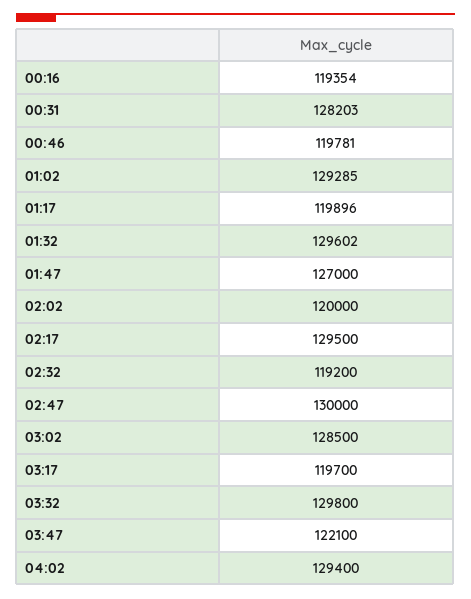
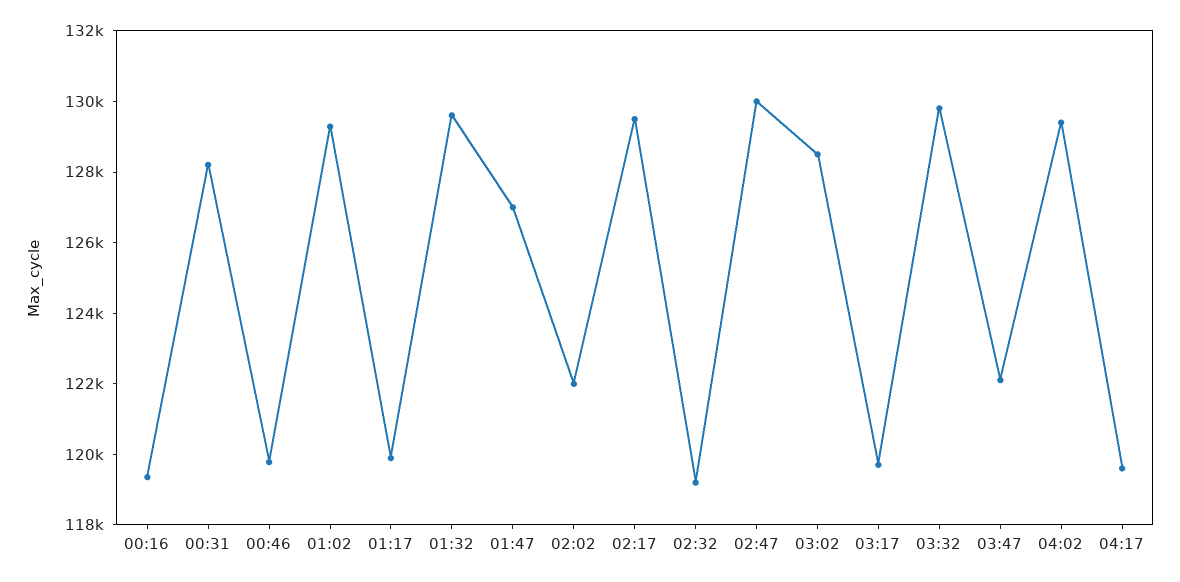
02:02: 120000 -> 122000
04:17: none -> 119500

